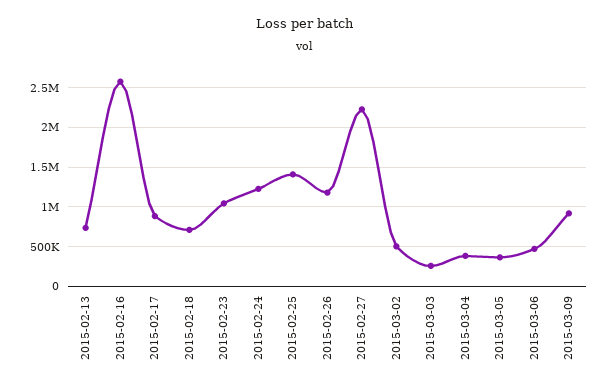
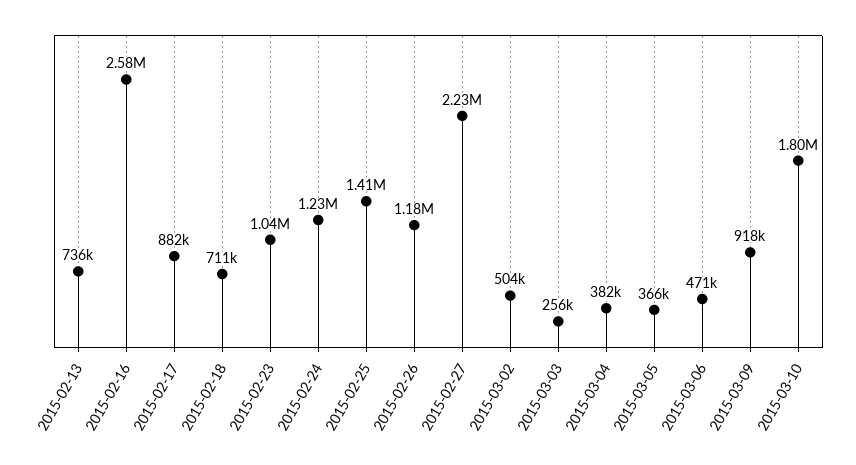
2015-03-10: none -> 1800000

